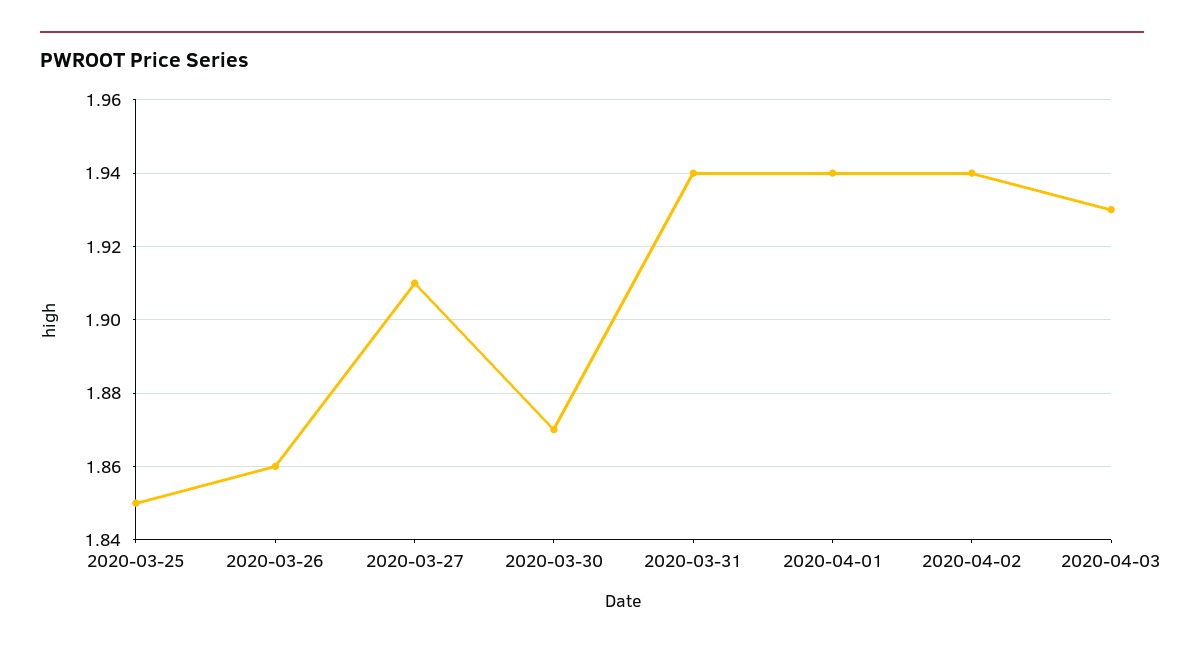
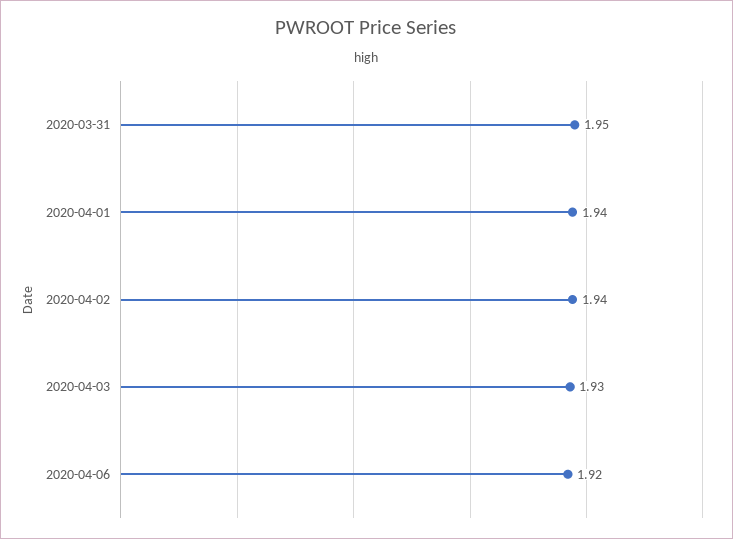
2020-03-25: 1.85 -> none
2020-03-26: 1.86 -> none
2020-03-27: 1.91 -> none
2020-03-30: 1.87 -> none
2020-03-31: 1.94 -> 1.95
2020-04-06: none -> 1.92

